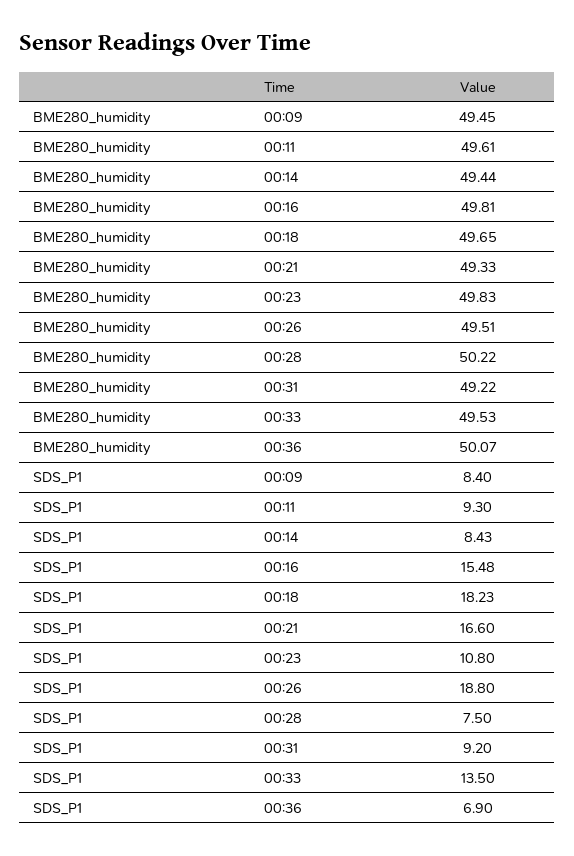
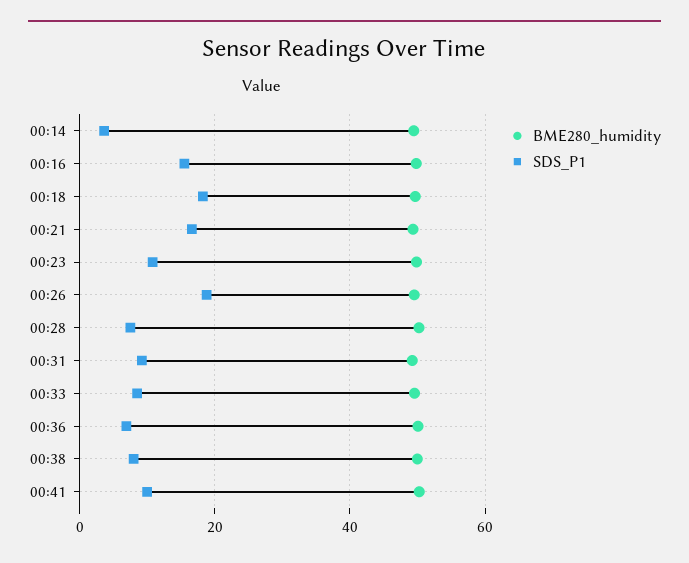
BME280_humidity, 00:09: 49.45 -> none
BME280_humidity, 00:11: 49.61 -> none
SDS_P1, 00:09: 8.4 -> none
SDS_P1, 00:11: 9.3 -> none
SDS_P1, 00:14: 8.43 -> 4
SDS_P1, 00:33: 13.5 -> 8
BME280_humidity, 00:38: none -> 50
SDS_P1, 00:38: none -> 8
BME280_humidity, 00:41: none -> 50
SDS_P1, 00:41: none -> 10

